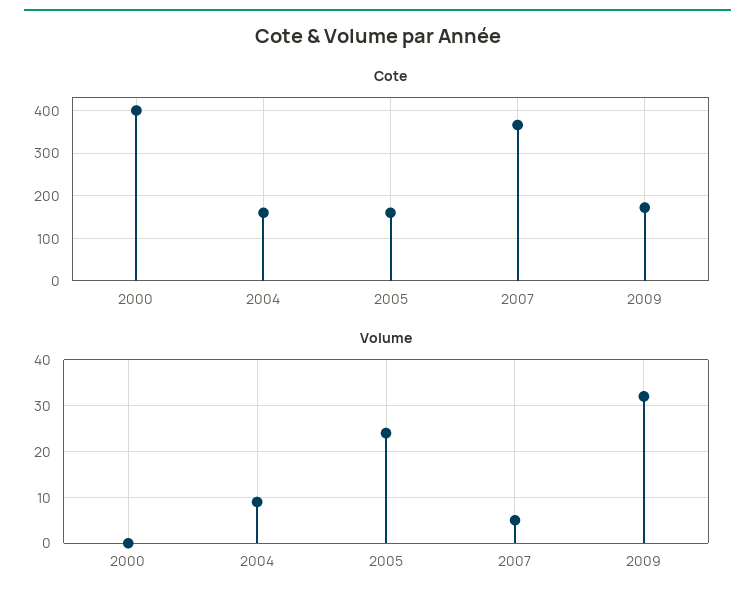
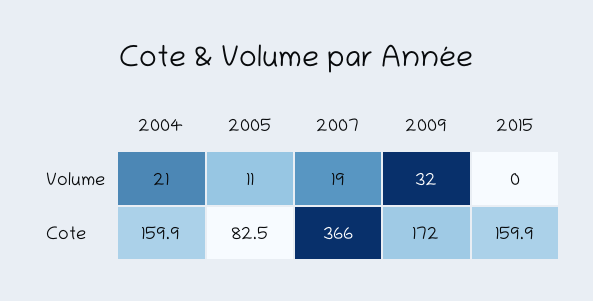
Cote, 2000: 400 -> none
Cote, 2005: 160 -> 82.5
Volume, 2000: 0 -> none
Volume, 2004: 10 -> 21
Volume, 2005: 25 -> 11
Volume, 2007: 5 -> 19
Volume, 2015: none -> 0
Cote, 2015: none -> 159.9

